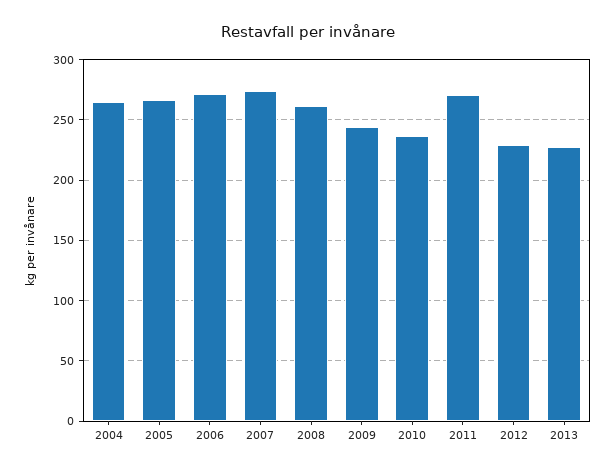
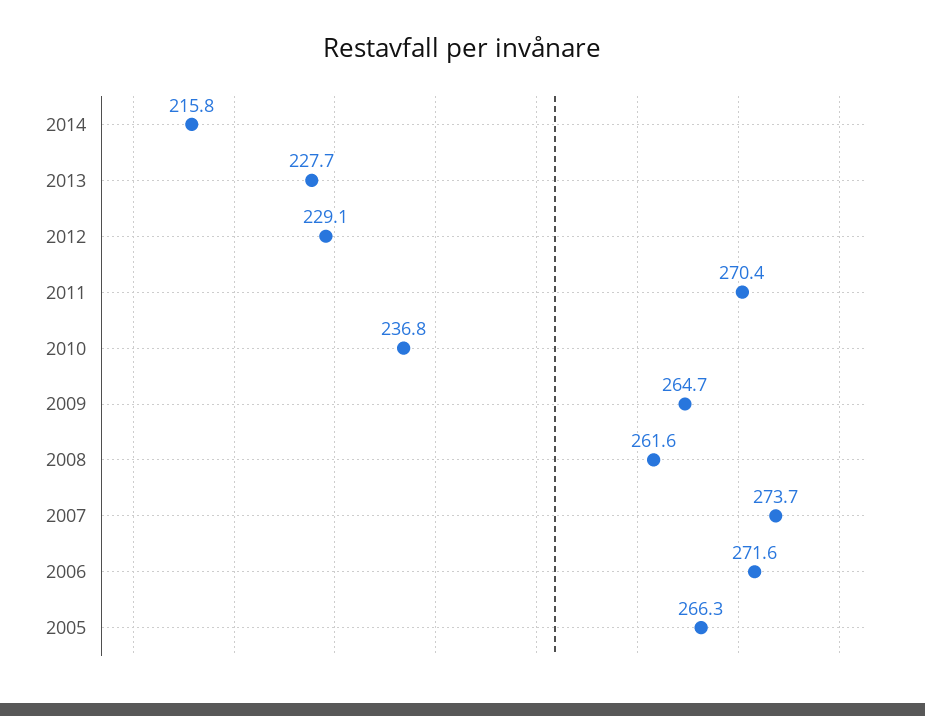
2004: 265 -> none
2009: 245 -> 264.7
2014: none -> 215.8

